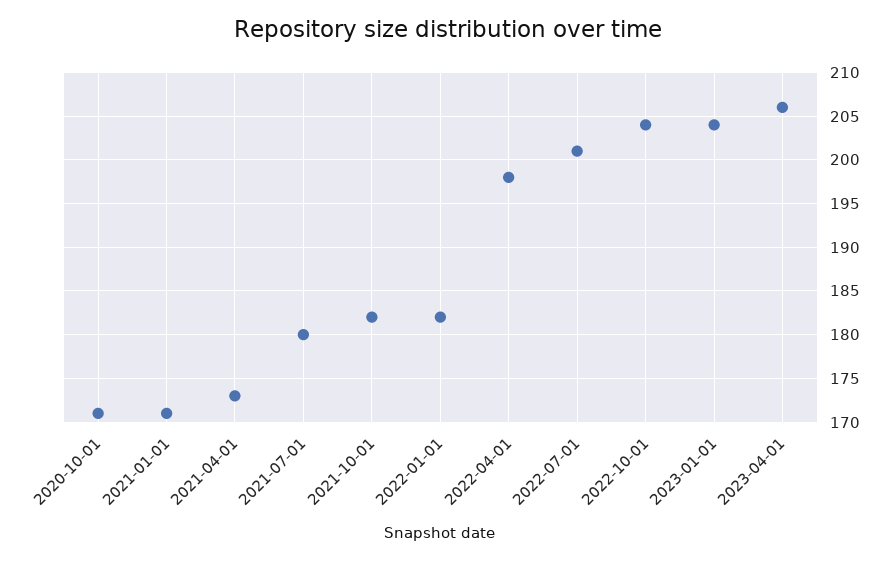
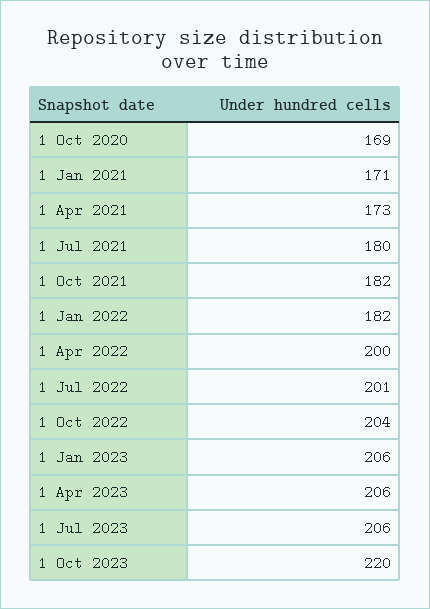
2020-10-01: 171 -> 169
2022-04-01: 198 -> 200
2023-01-01: 204 -> 206
1 Jul 2023: none -> 206
1 Oct 2023: none -> 220

